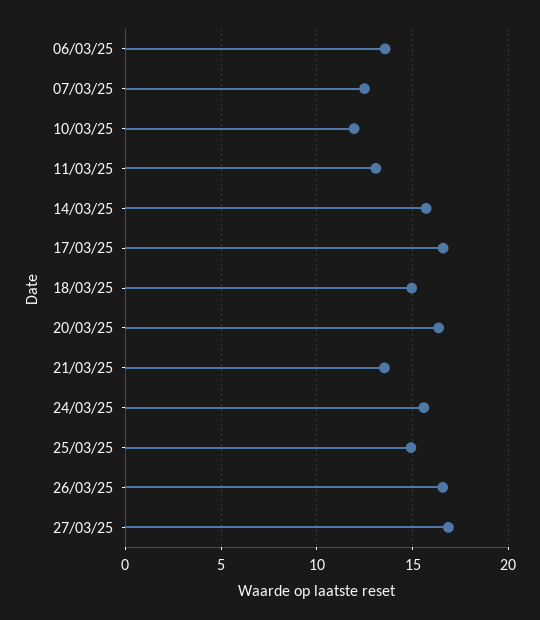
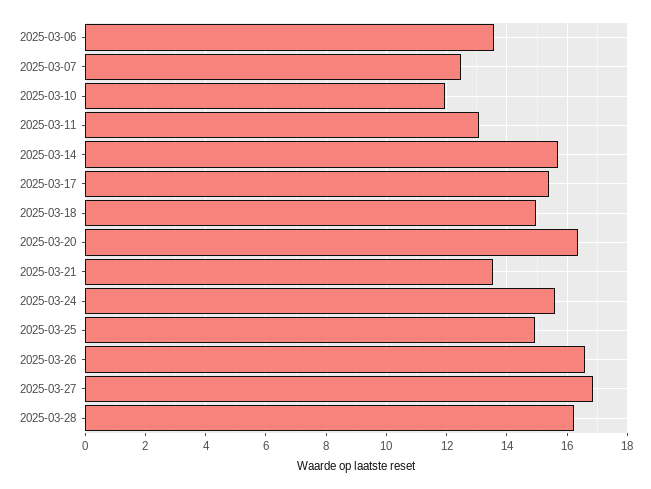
17/03/25: 16.5 -> 15.4
2025-03-28: none -> 16.2

